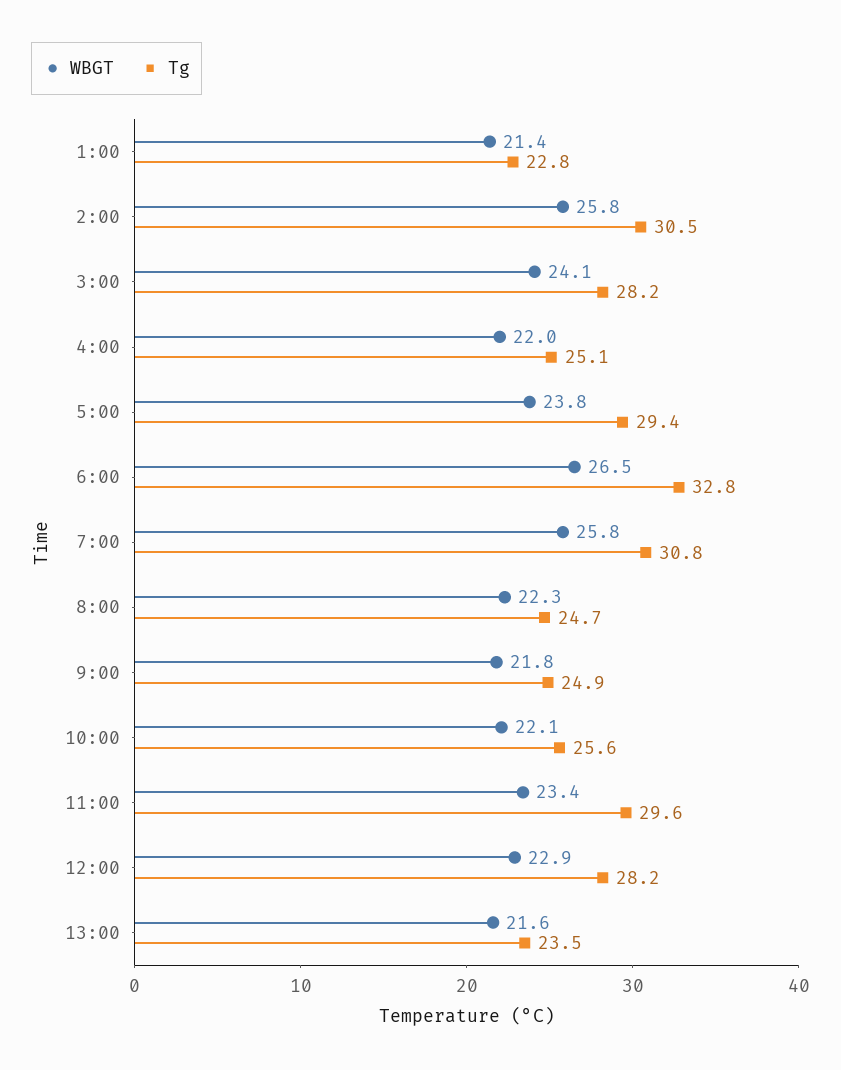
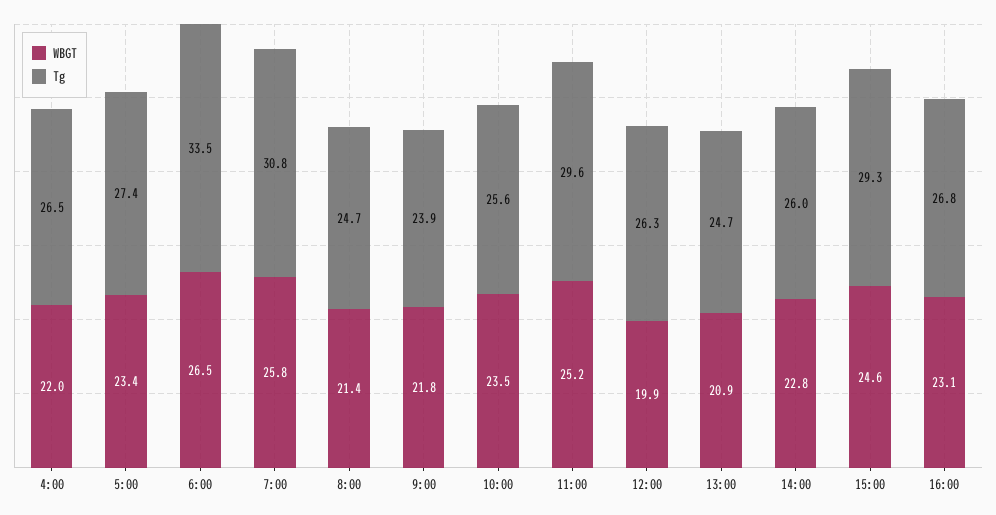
WBGT, 1:00: 21.4 -> none
Tg, 1:00: 22.8 -> none
WBGT, 2:00: 25.8 -> none
Tg, 2:00: 30.5 -> none
WBGT, 3:00: 24.1 -> none
Tg, 3:00: 28.2 -> none
Tg, 4:00: 25.1 -> 26.5
WBGT, 5:00: 23.8 -> 23.4
Tg, 5:00: 29.4 -> 27.4
Tg, 6:00: 32.8 -> 33.5
WBGT, 8:00: 22.3 -> 21.4
Tg, 9:00: 24.9 -> 23.9
WBGT, 10:00: 22.1 -> 23.5
WBGT, 11:00: 23.4 -> 25.2
WBGT, 12:00: 22.9 -> 19.9
Tg, 12:00: 28.2 -> 26.3
WBGT, 13:00: 21.6 -> 20.9
Tg, 13:00: 23.5 -> 24.7
WBGT, 14:00: none -> 22.8
Tg, 14:00: none -> 26
WBGT, 15:00: none -> 24.6
Tg, 15:00: none -> 29.3
WBGT, 16:00: none -> 23.1
Tg, 16:00: none -> 26.8

